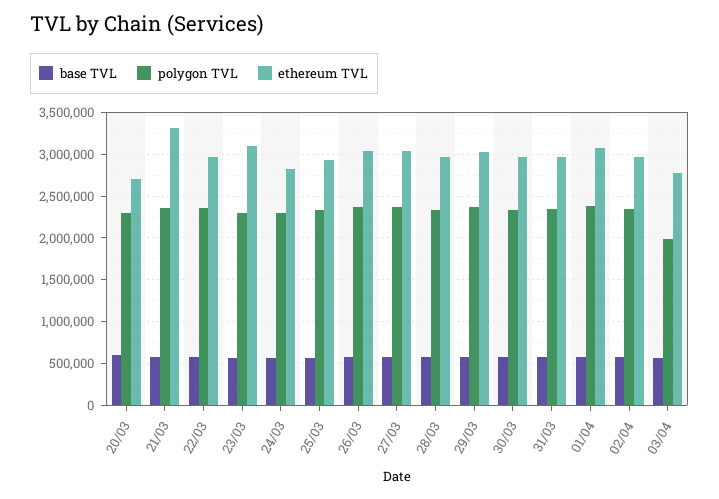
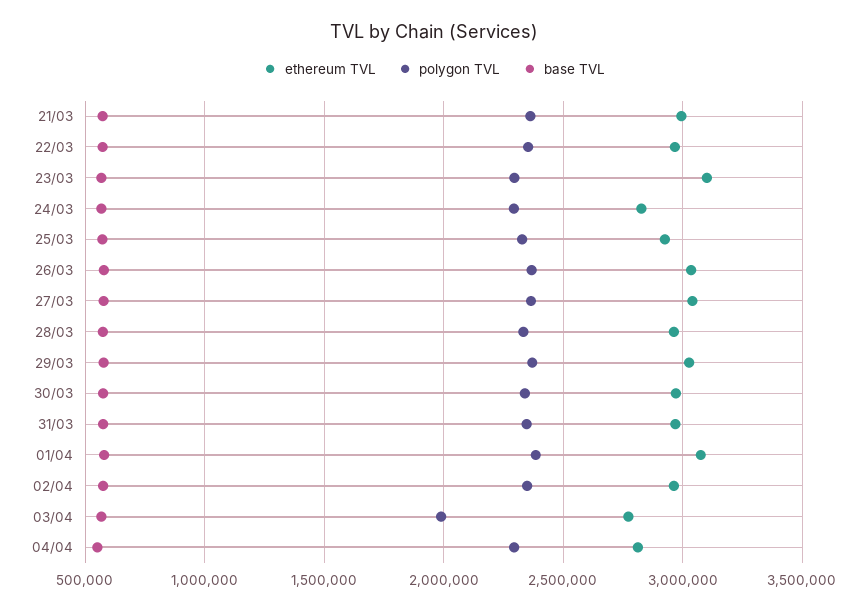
base TVL, 20/03: 600000 -> none
polygon TVL, 20/03: 2300000 -> none
ethereum TVL, 20/03: 2700000 -> none
ethereum TVL, 21/03: 3300000 -> 3000000
ethereum TVL, 04/04: none -> 2800000
polygon TVL, 04/04: none -> 2300000
base TVL, 04/04: none -> 550000

